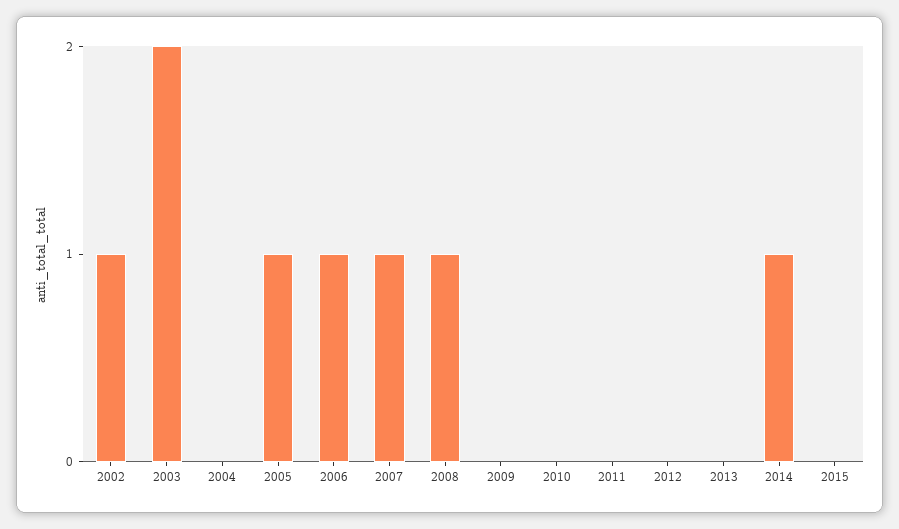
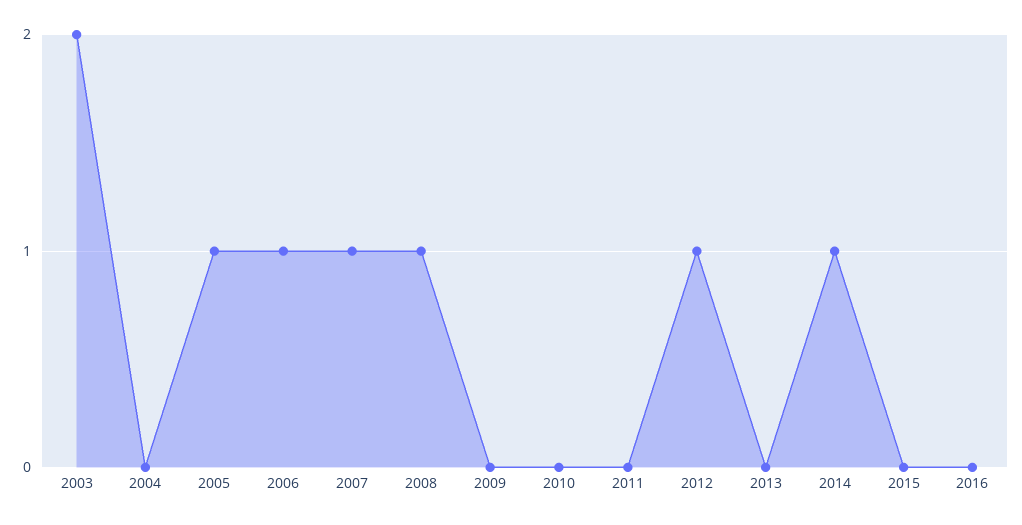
2002: 1 -> none
2012: 0 -> 1
2016: none -> 0

